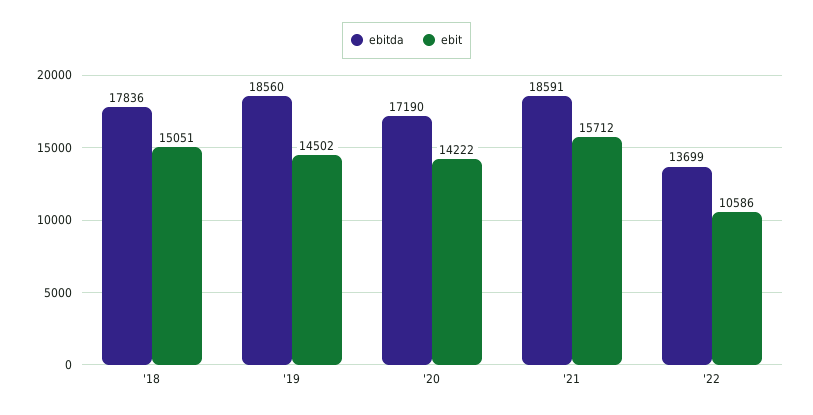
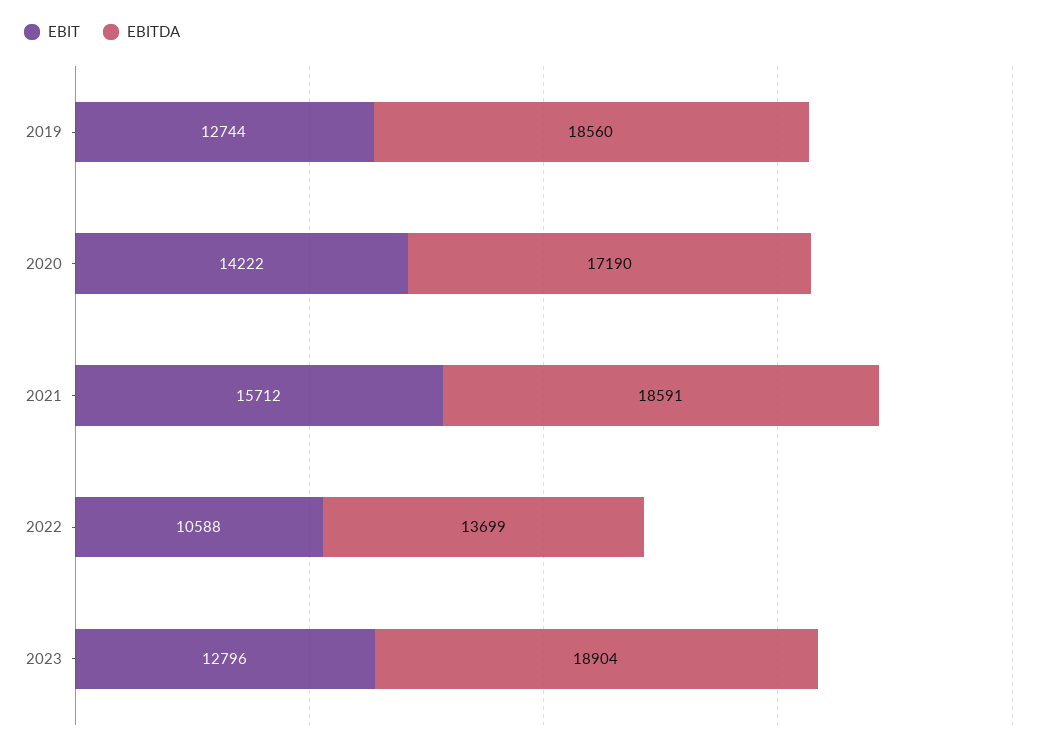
ebitda, '18: 17836 -> none
ebit, '18: 15051 -> none
ebit, '19: 14502 -> 12744
ebit, '22: 10586 -> 10588
ebit, 2023: none -> 12796
ebitda, 2023: none -> 18904

